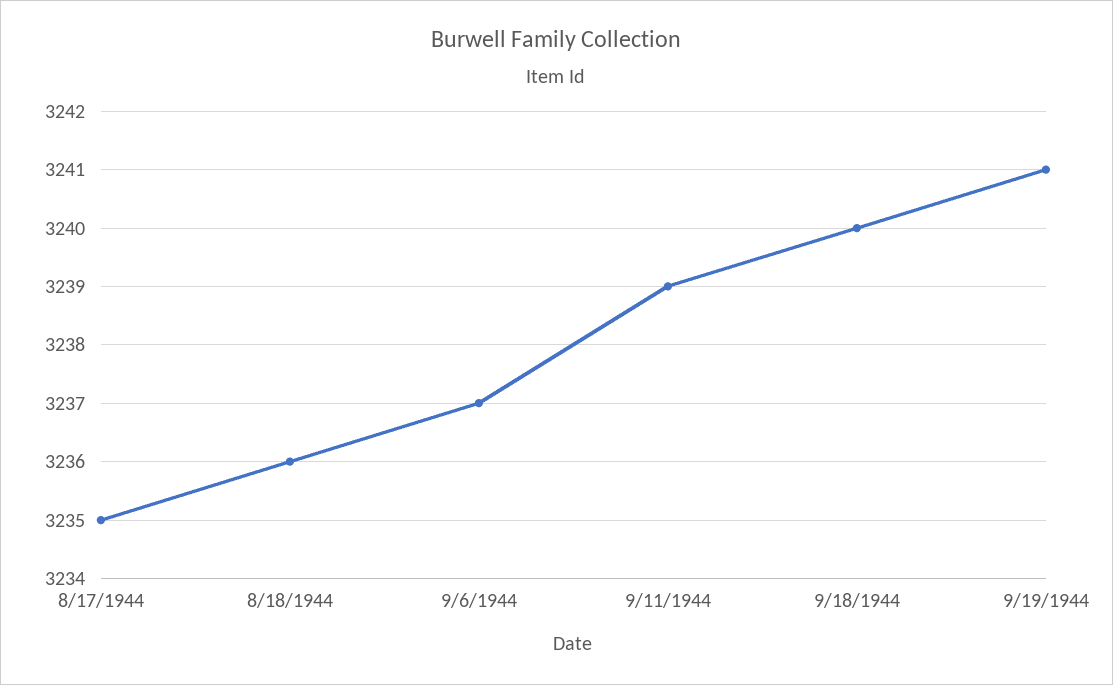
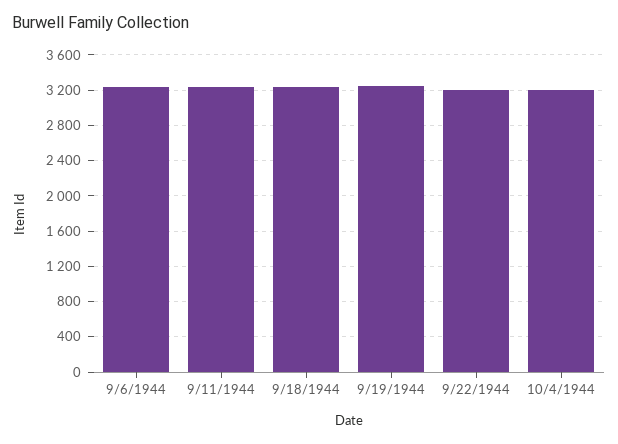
8/17/1944: 3235 -> none
8/18/1944: 3236 -> none
9/22/1944: none -> 3200
10/4/1944: none -> 3200

